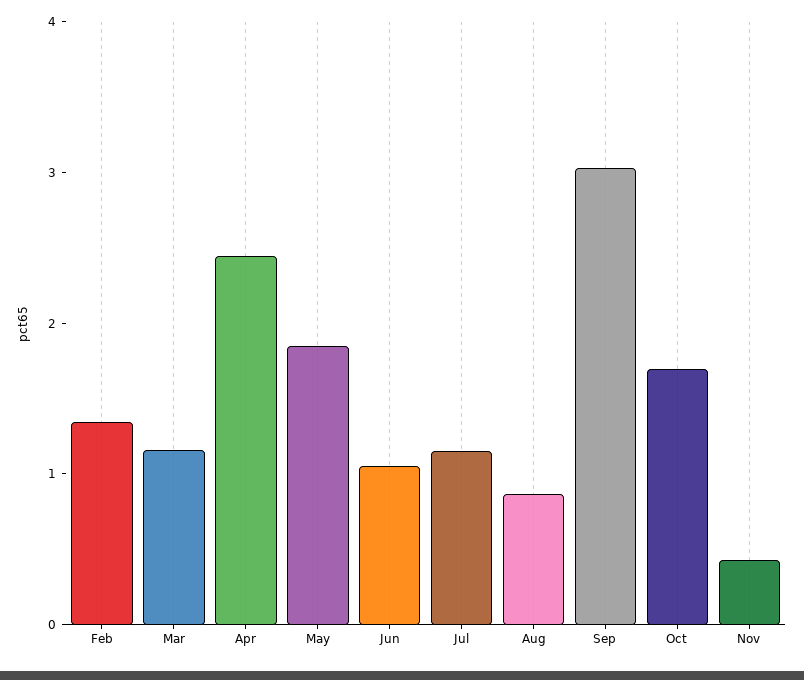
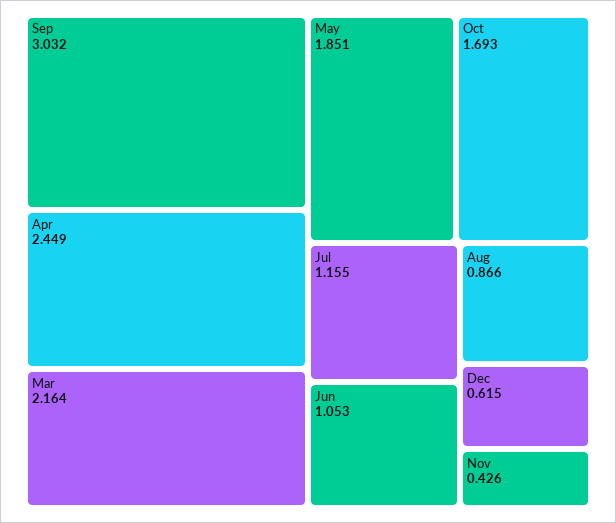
Feb: 1.4 -> none
Mar: 1.2 -> 2.164
Dec: none -> 0.615

